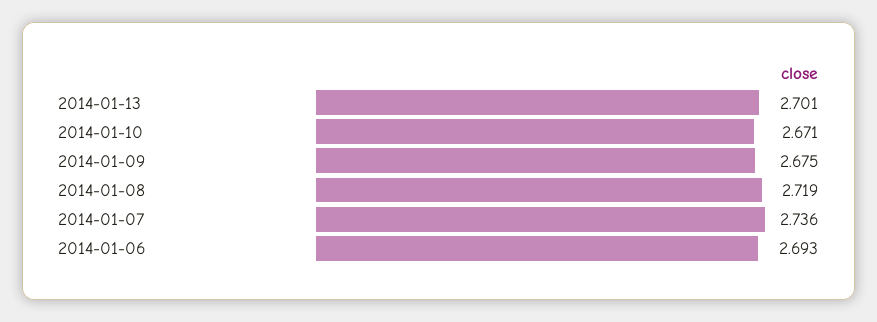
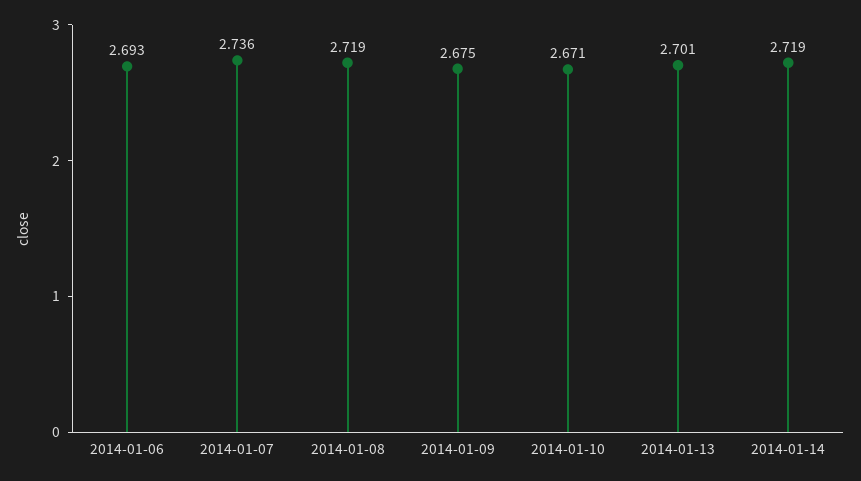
2014-01-14: none -> 2.719

